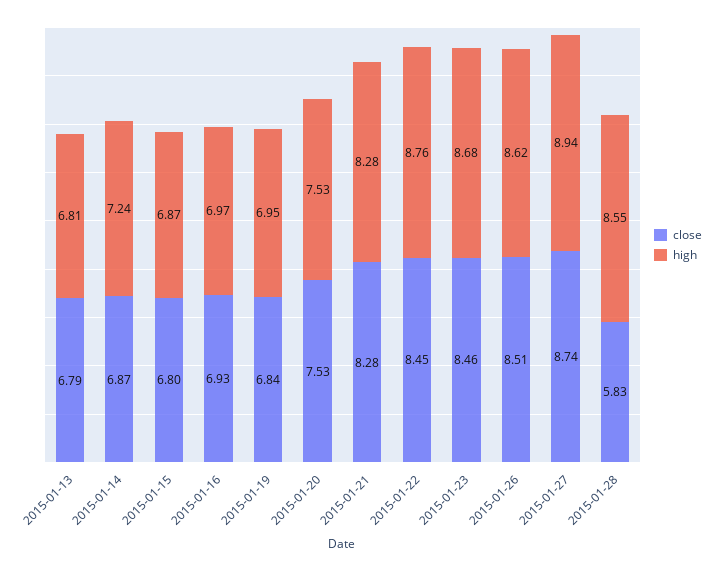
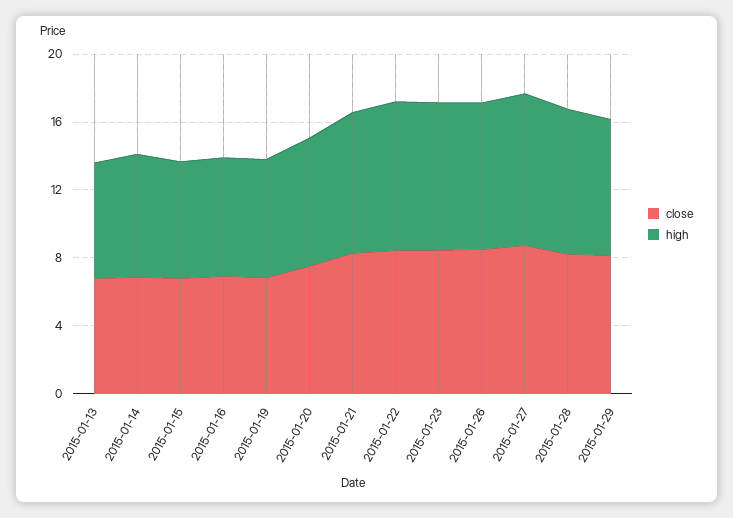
close, 2015-01-28: 5.83 -> 8
close, 2015-01-29: none -> 8
high, 2015-01-29: none -> 8

